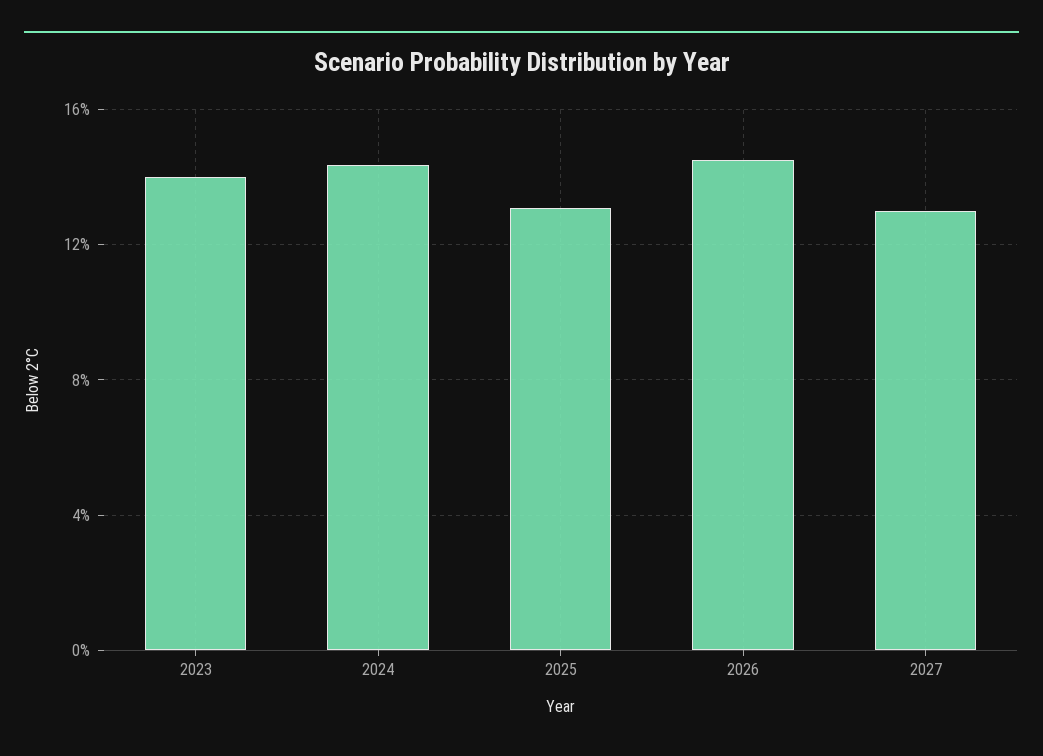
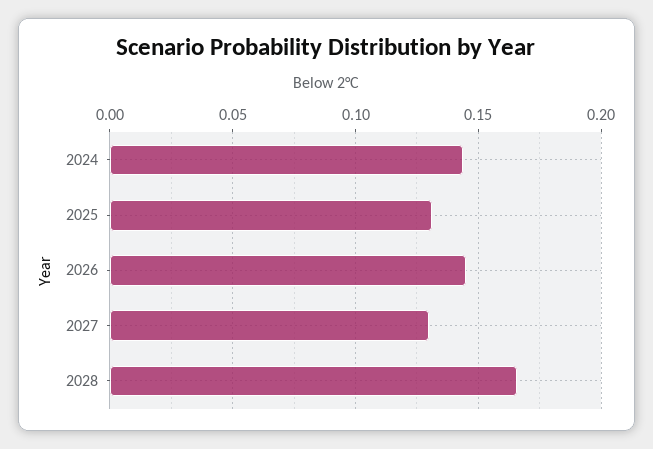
2023: 0.14 -> none
2028: none -> 0.165

